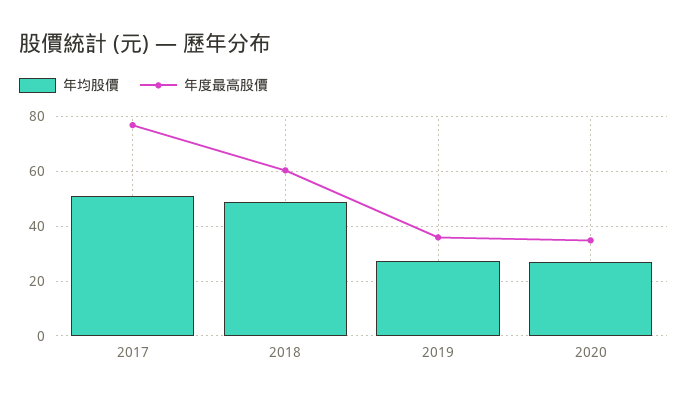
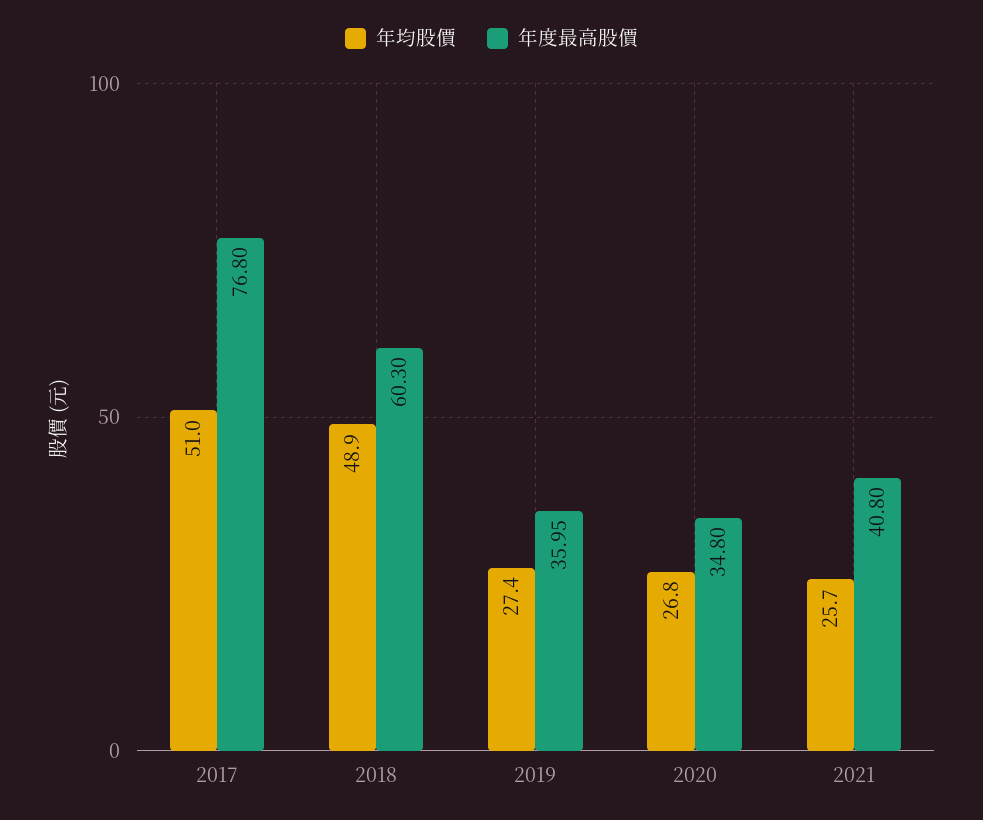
年均股價, 2021: none -> 25.7
年度最高股價, 2021: none -> 40.8

